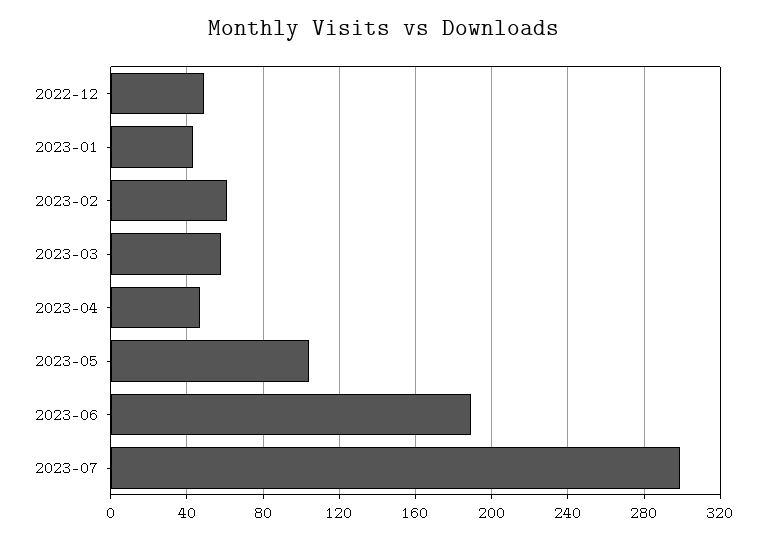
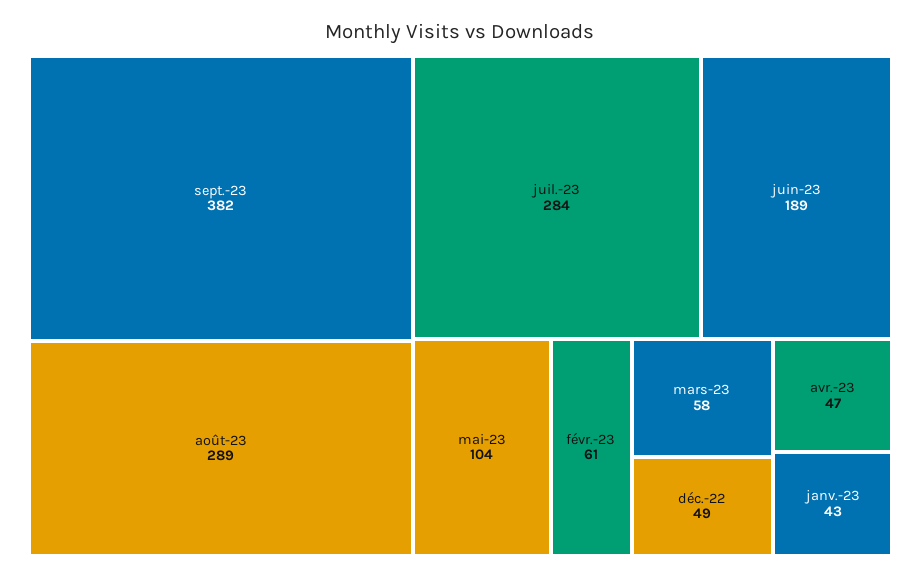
2023-07: 300 -> 284
sept.-23: none -> 382
août-23: none -> 289

